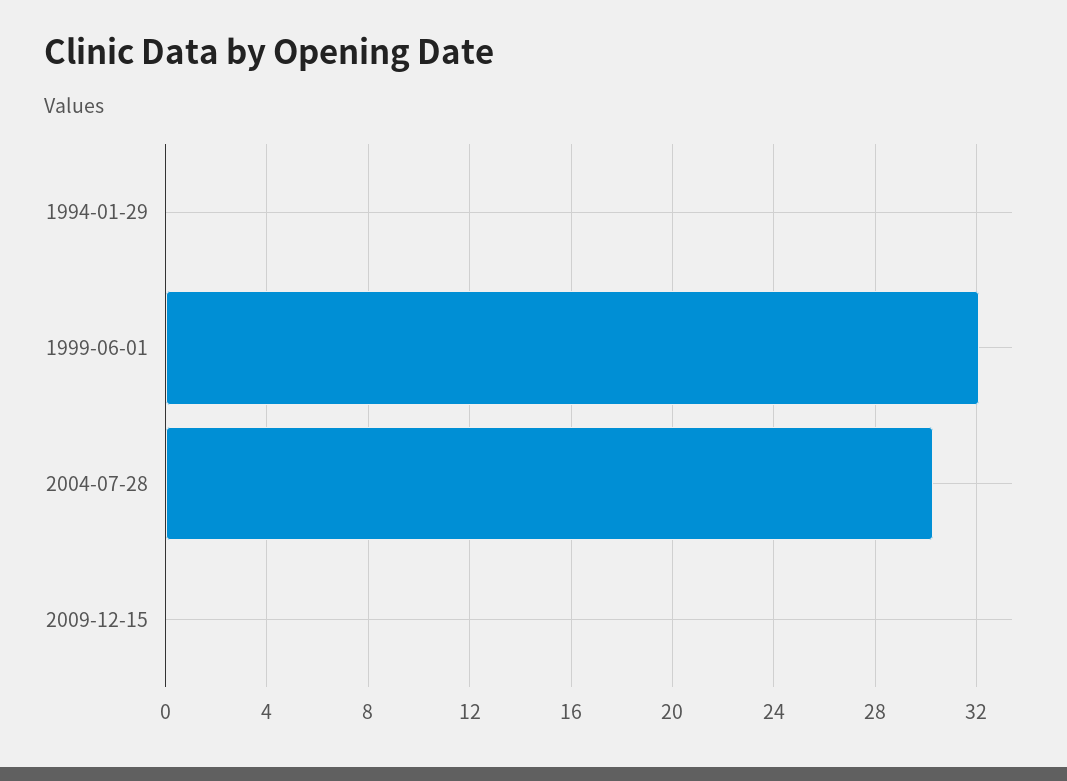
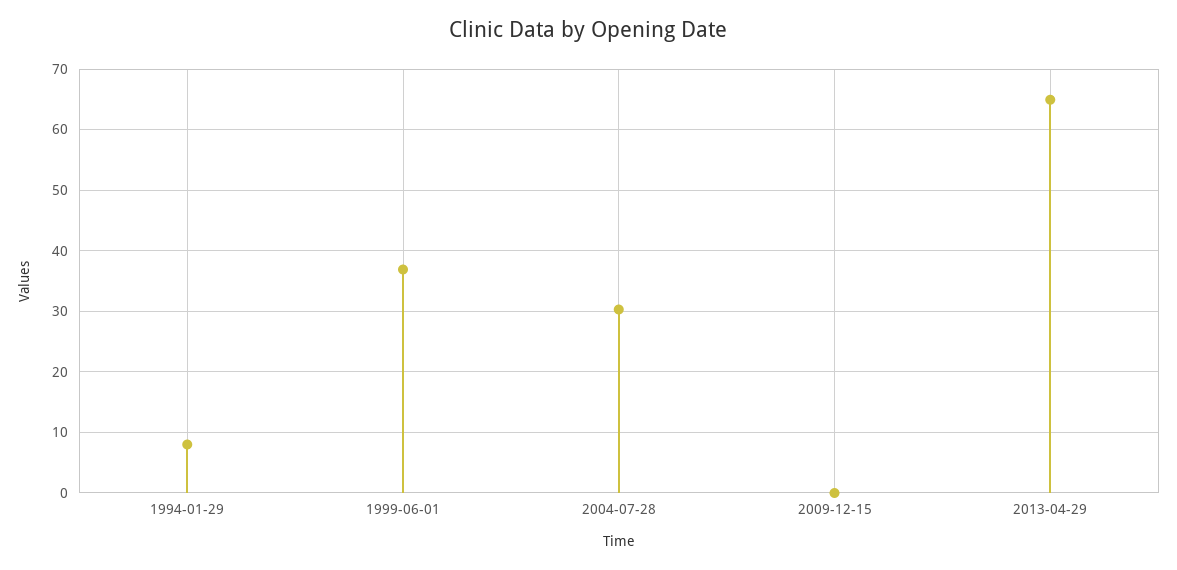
1994-01-29: 0 -> 8
1999-06-01: 32 -> 37
2013-04-29: none -> 65

